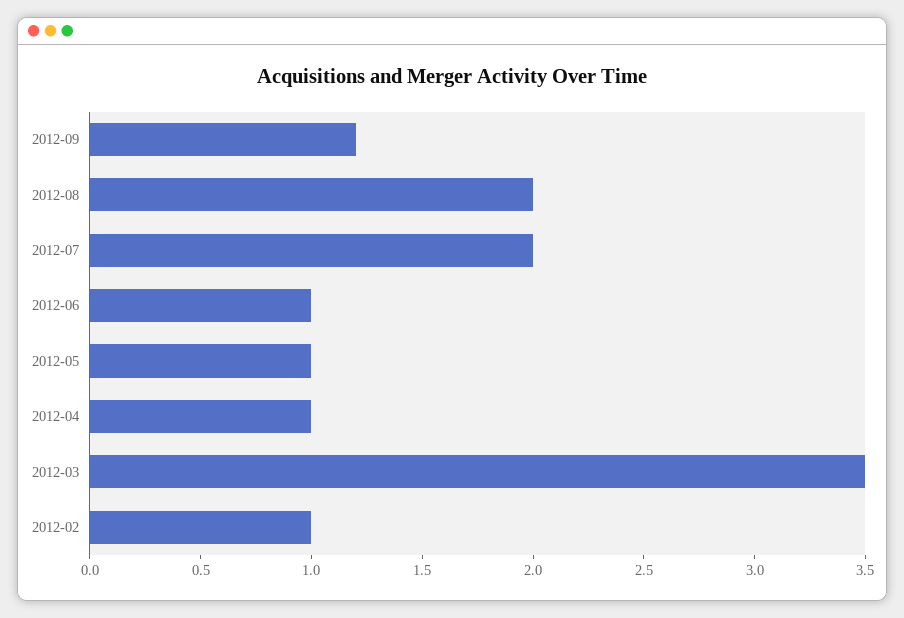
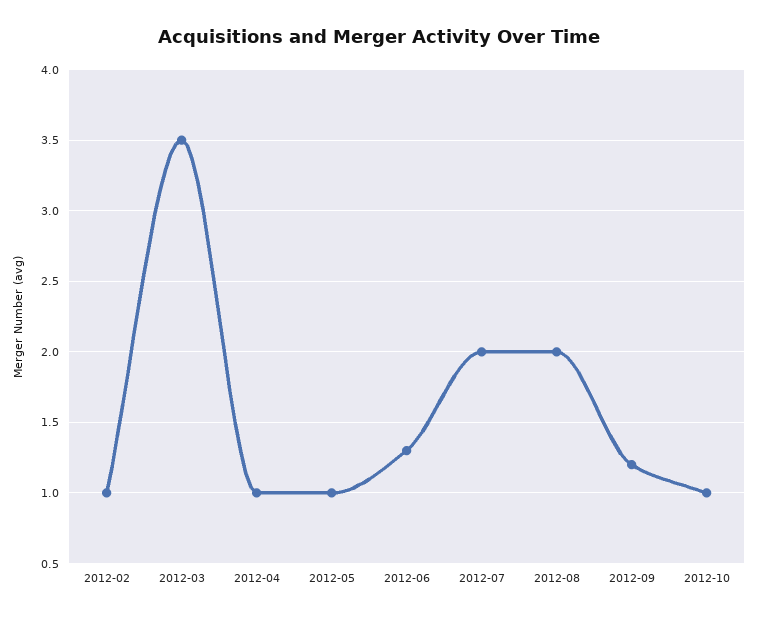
2012-06: 1 -> 1.3
2012-10: none -> 1

